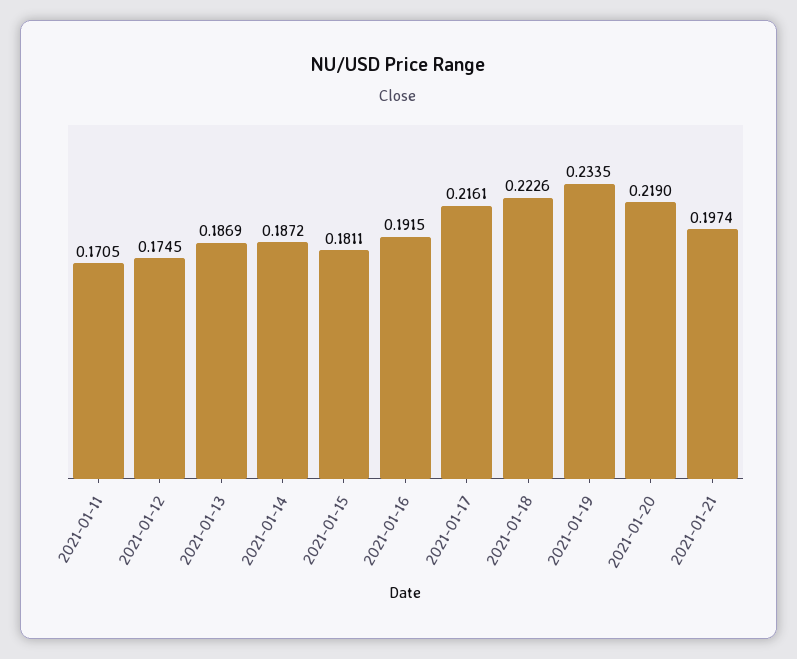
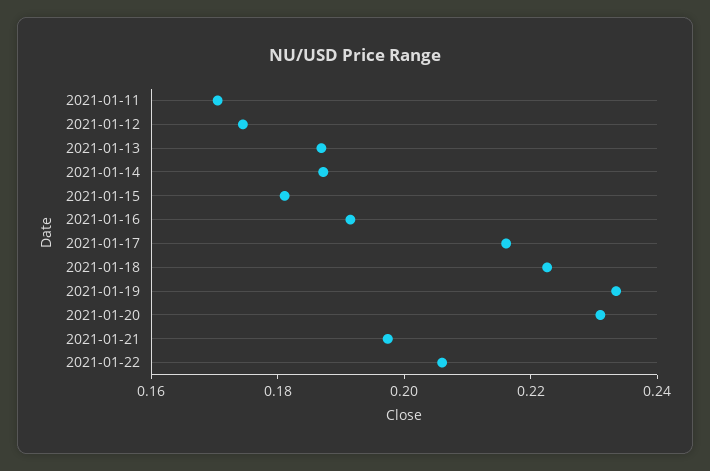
2021-01-20: 0.219 -> 0.23
2021-01-22: none -> 0.205

